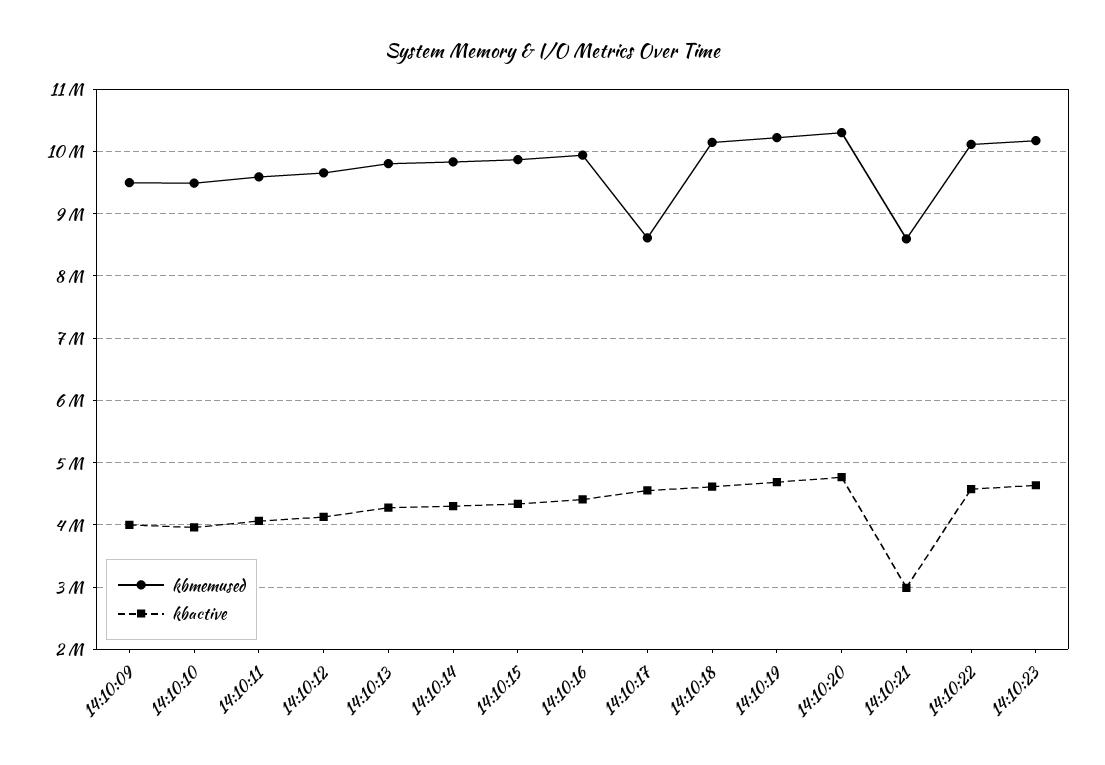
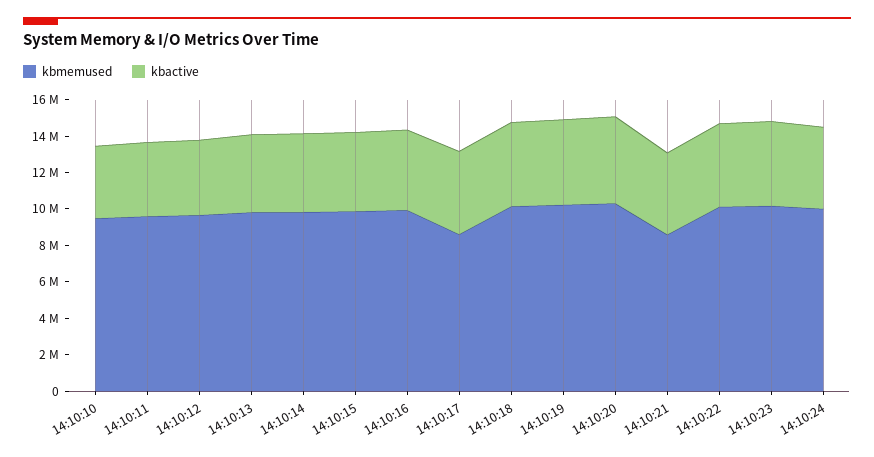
kbmemused, 14:10:09: 9500000 -> none
kbactive, 14:10:09: 4000000 -> none
kbactive, 14:10:21: 3000000 -> 4500000
kbmemused, 14:10:24: none -> 10000000
kbactive, 14:10:24: none -> 4500000

